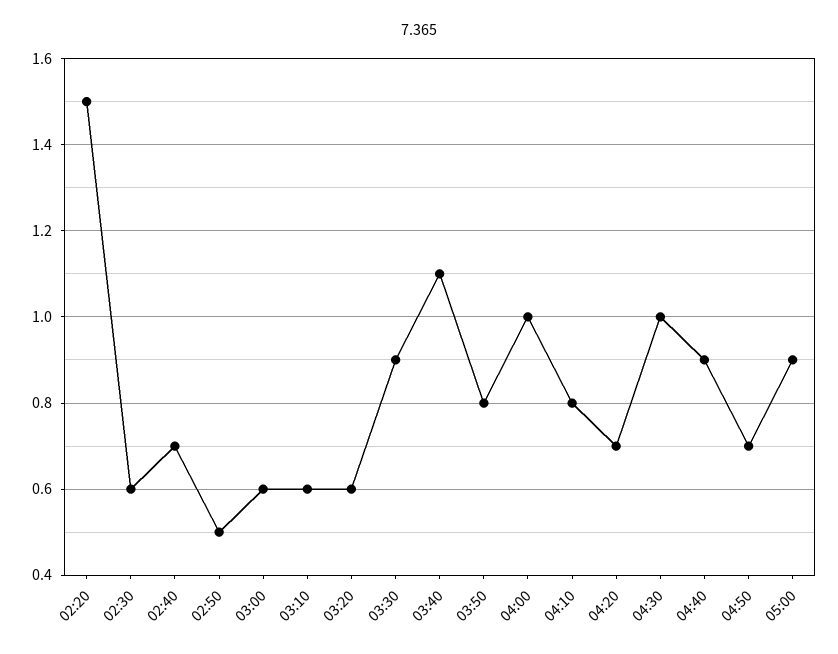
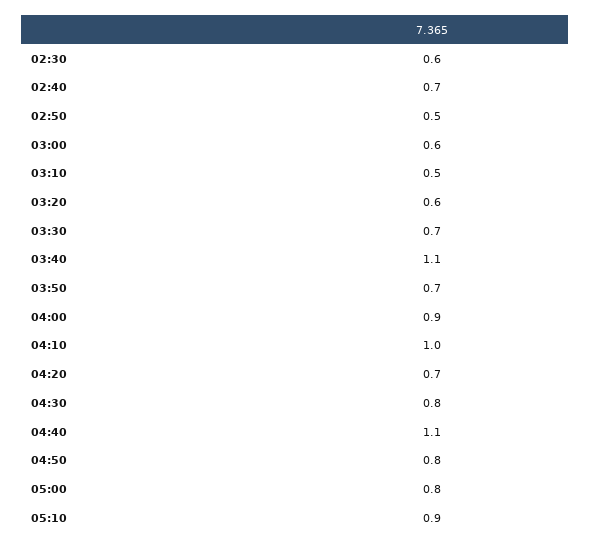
02:20: 1.5 -> none
03:10: 0.6 -> 0.5
03:30: 0.9 -> 0.7
03:50: 0.8 -> 0.7
04:00: 1 -> 0.9
04:10: 0.8 -> 1
04:30: 1 -> 0.8
04:40: 0.9 -> 1.1
04:50: 0.7 -> 0.8
05:00: 0.9 -> 0.8
05:10: none -> 0.9

